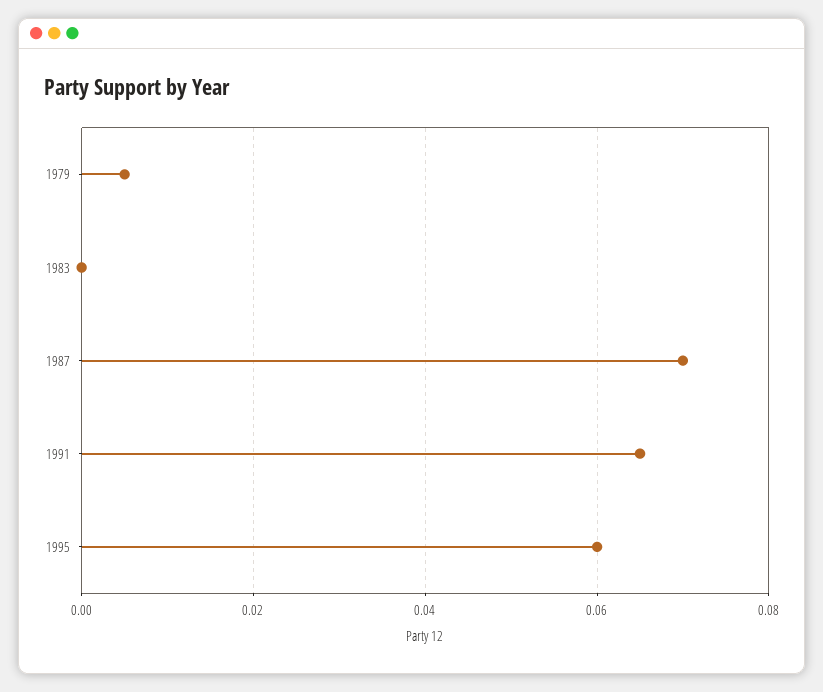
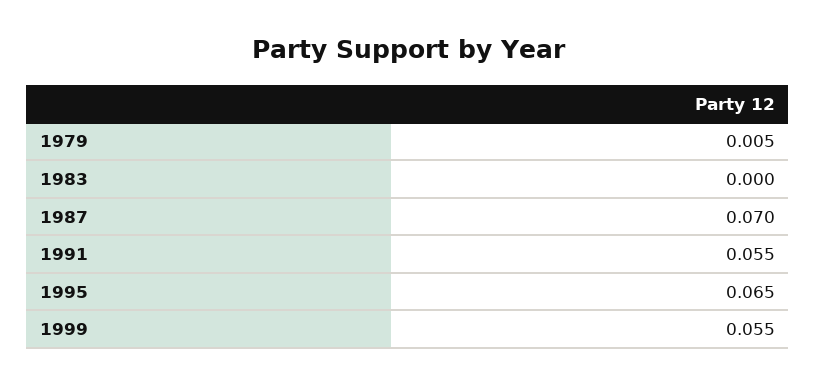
1991: 0.065 -> 0.055
1995: 0.06 -> 0.065
1999: none -> 0.055

